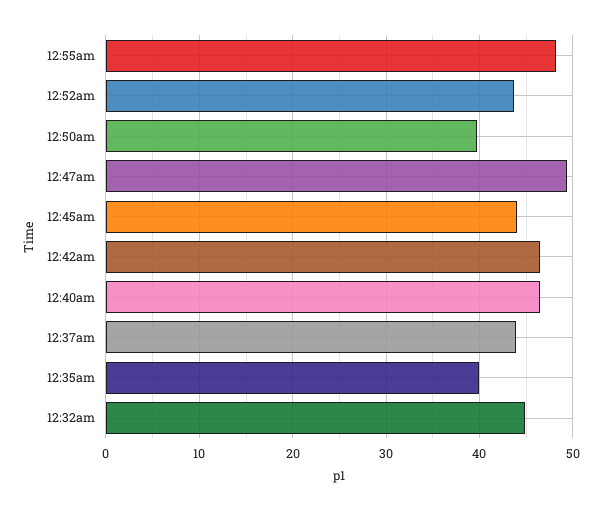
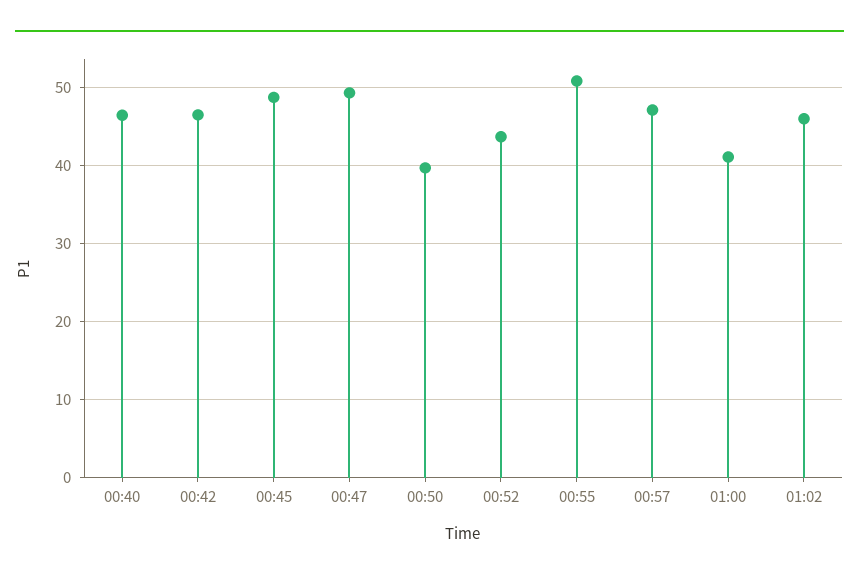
12:55am: 48 -> 51
12:45am: 44 -> 49
12:37am: 44 -> none
12:35am: 40 -> none
12:32am: 45 -> none
00:57: none -> 47
01:00: none -> 41
01:02: none -> 46

